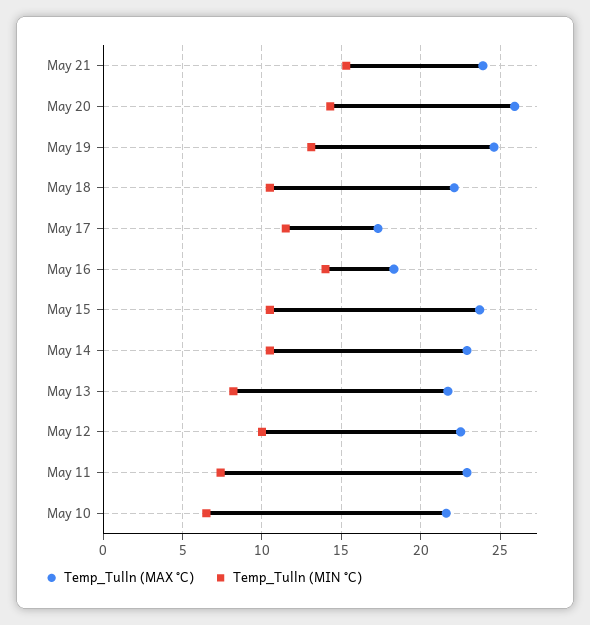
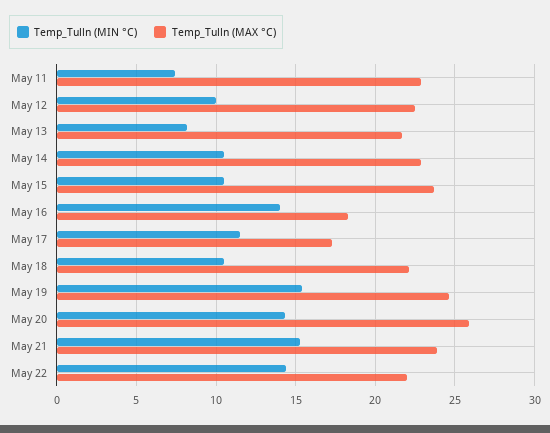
Temp_Tulln (MIN °C), May 19: 13 -> 15.5
Temp_Tulln (MAX °C), May 10: 21.5 -> none
Temp_Tulln (MIN °C), May 10: 6.5 -> none
Temp_Tulln (MIN °C), May 22: none -> 14.5
Temp_Tulln (MAX °C), May 22: none -> 22

